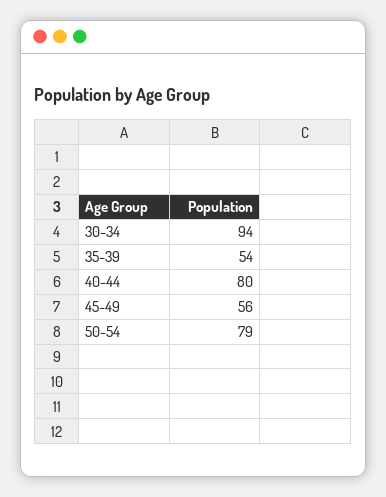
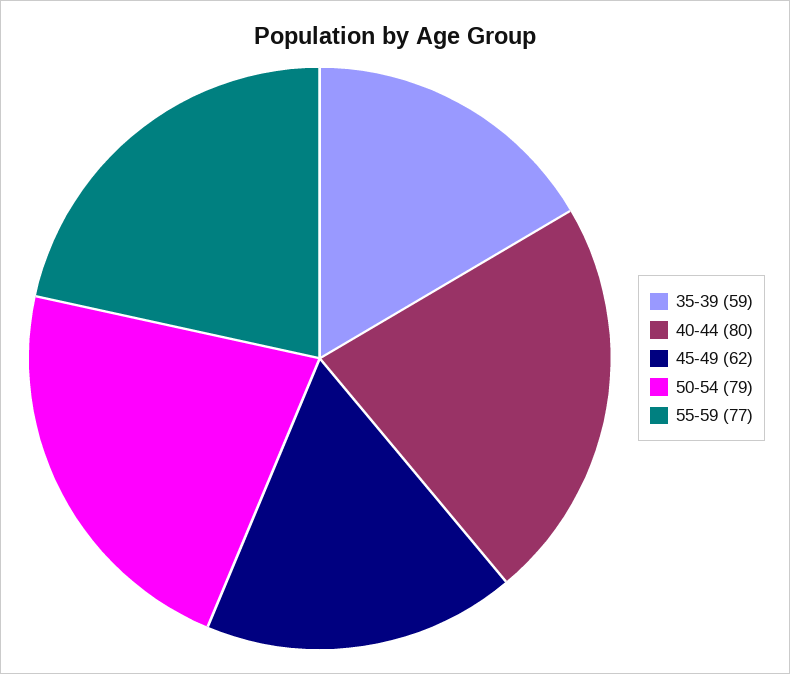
30-34: 94 -> none
35-39: 54 -> 59
45-49: 56 -> 62
55-59: none -> 77

